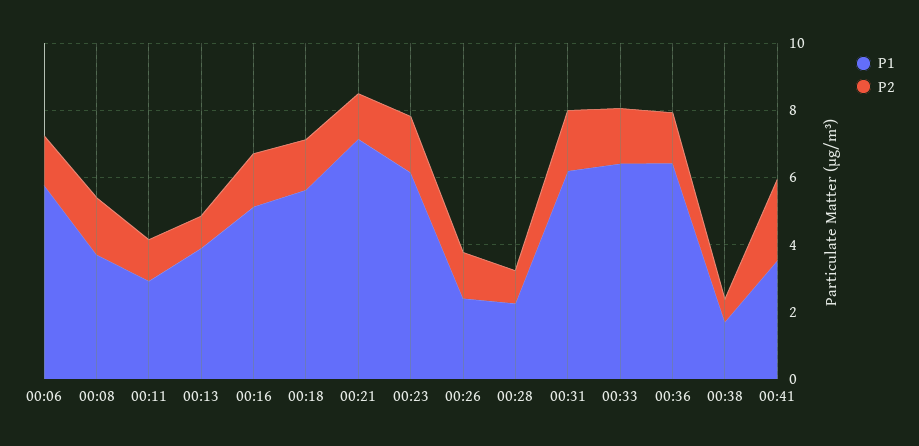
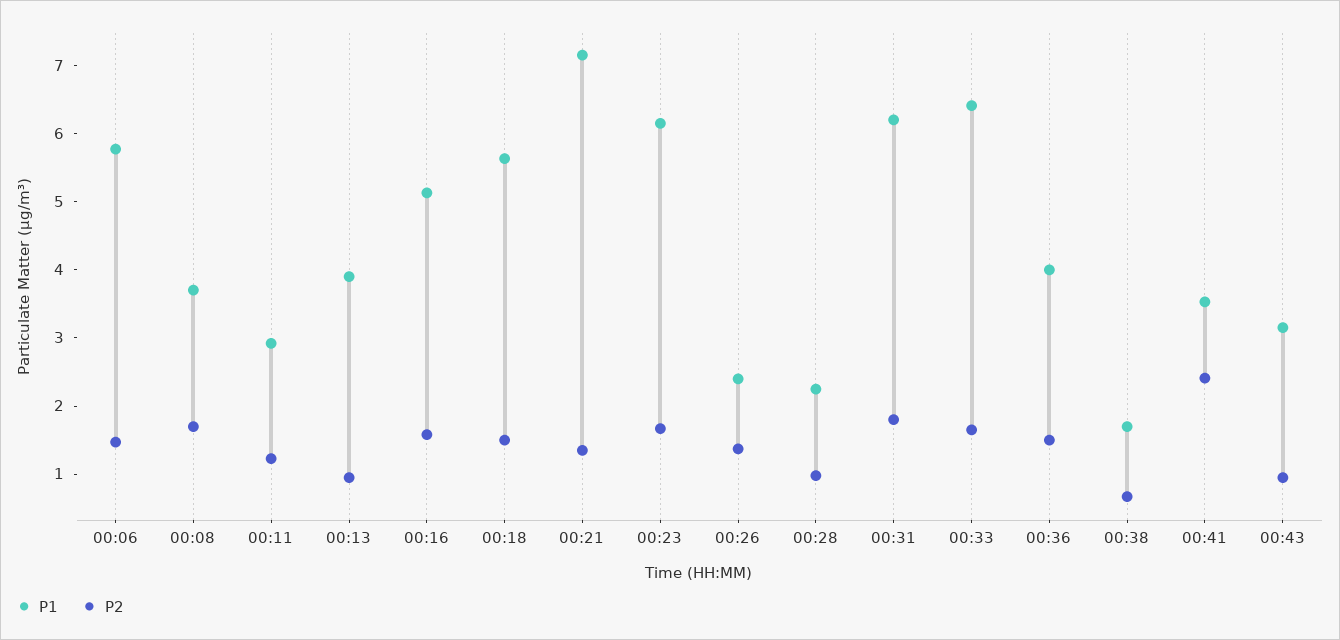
P1, 00:36: 6.5 -> 4
P1, 00:43: none -> 3.2
P2, 00:43: none -> 1

